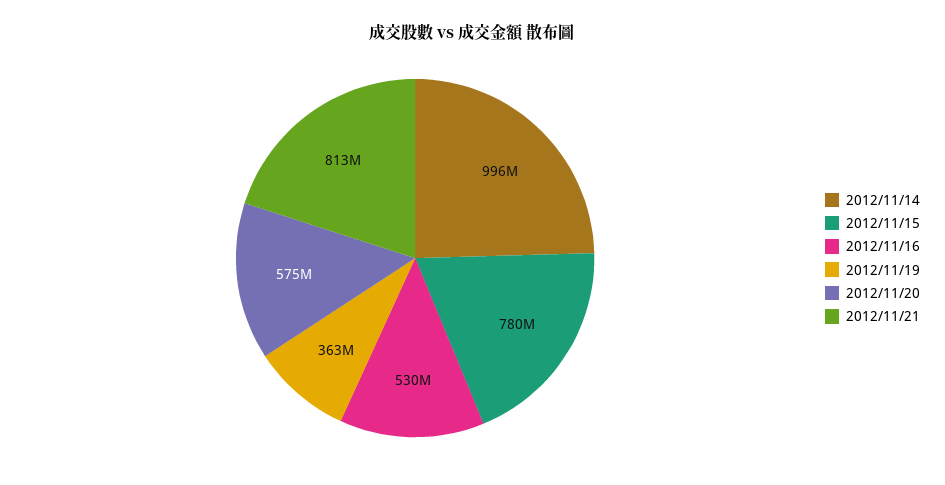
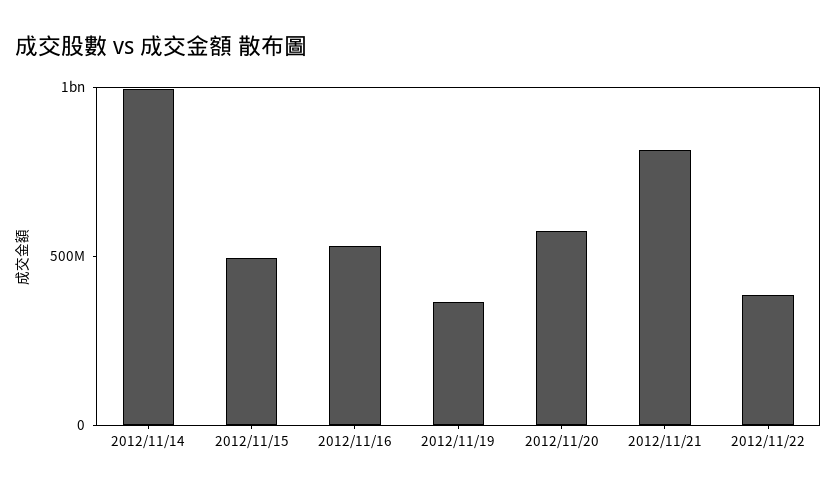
2012/11/15: 780000000 -> 500000000
2012/11/22: none -> 400000000

